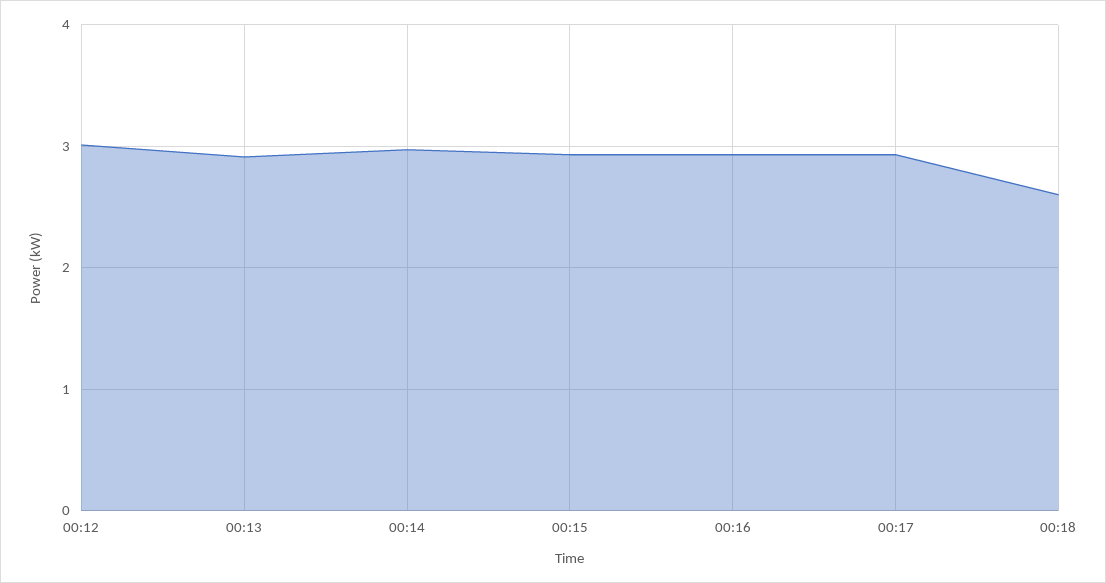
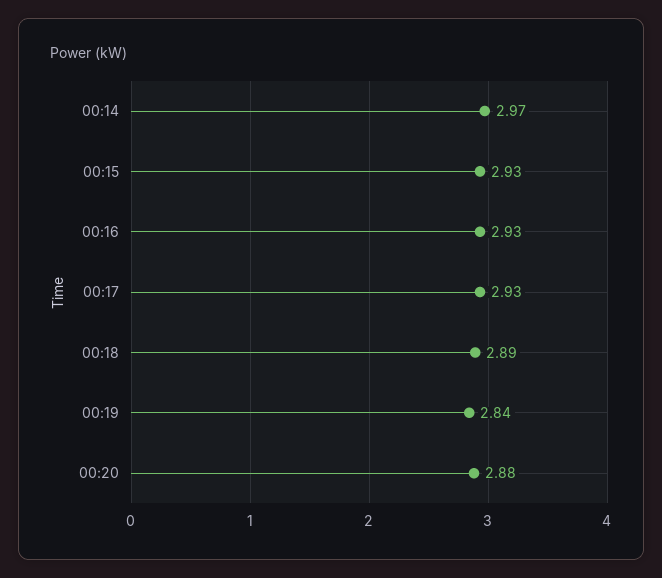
00:12: 3 -> none
00:13: 2.9 -> none
00:18: 2.6 -> 2.89
00:19: none -> 2.84
00:20: none -> 2.88

